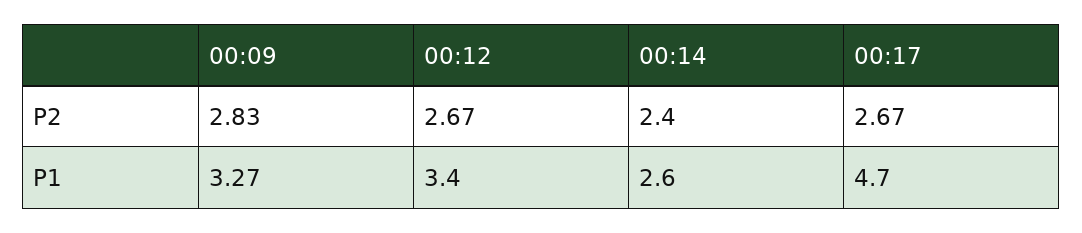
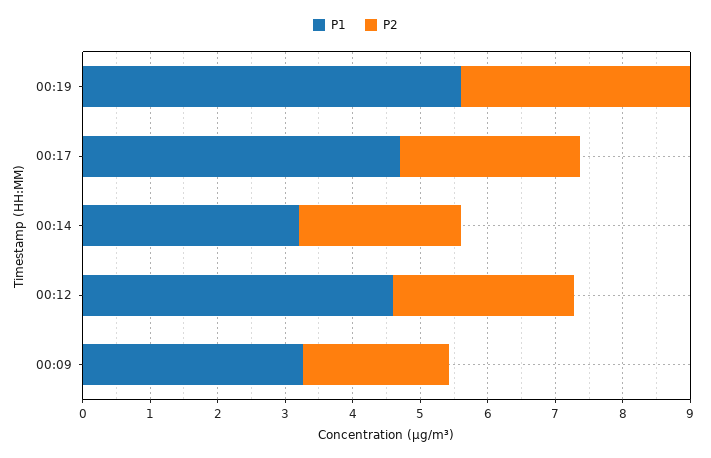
P2, 00:09: 2.83 -> 2.2
P1, 00:12: 3.4 -> 4.6
P1, 00:14: 2.6 -> 3.2
P1, 00:19: none -> 5.6
P2, 00:19: none -> 3.4

